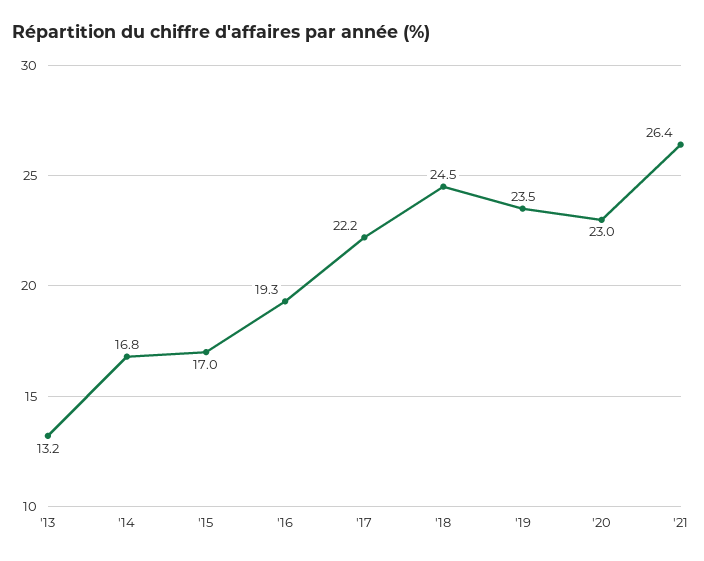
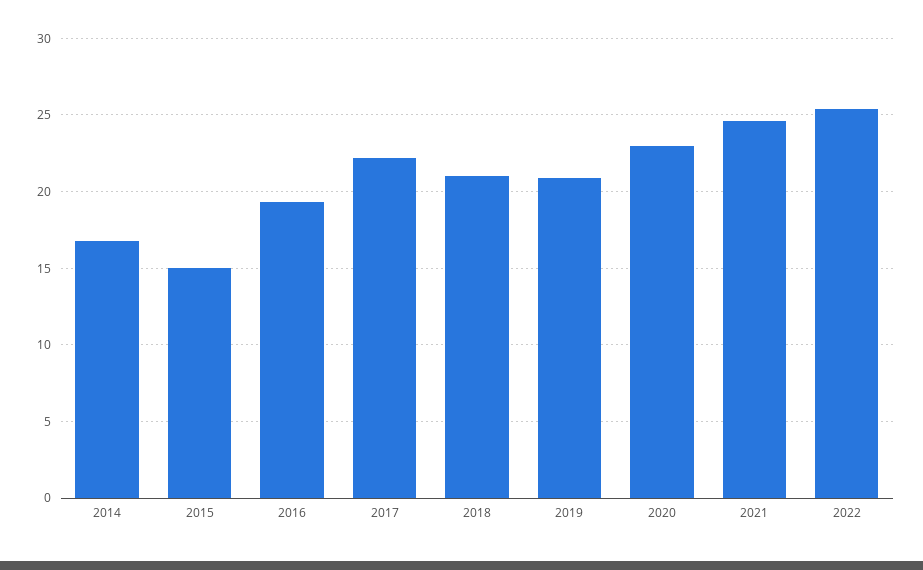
'13: 13.2 -> none
'15: 17 -> 15
'18: 24.5 -> 21
'19: 23.5 -> 21
'21: 26.4 -> 24.5
2022: none -> 25.5

